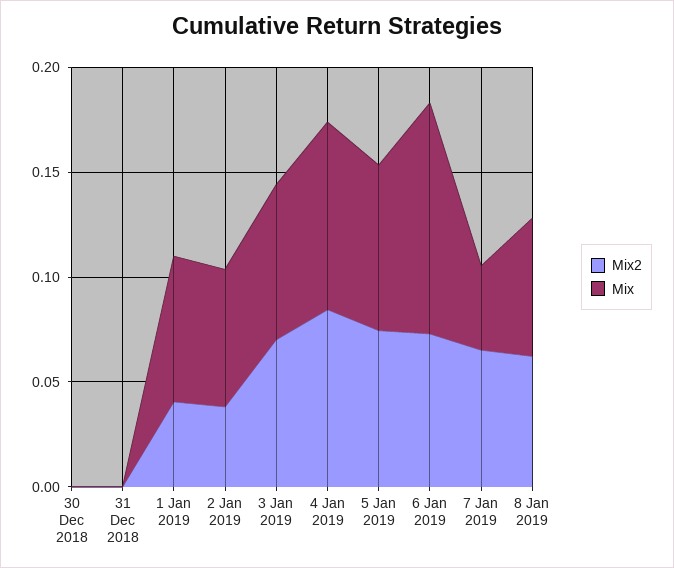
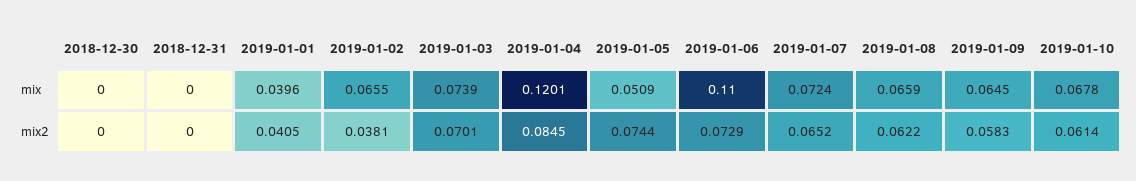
Mix, 1 Jan 2019: 0.07 -> 0.0396
Mix, 4 Jan 2019: 0.09 -> 0.1201
Mix, 5 Jan 2019: 0.08 -> 0.0509
Mix, 7 Jan 2019: 0.04 -> 0.0724
Mix, 2019-01-09: none -> 0.0645
Mix, 2019-01-10: none -> 0.0678
Mix2, 2019-01-09: none -> 0.0583
Mix2, 2019-01-10: none -> 0.0614

